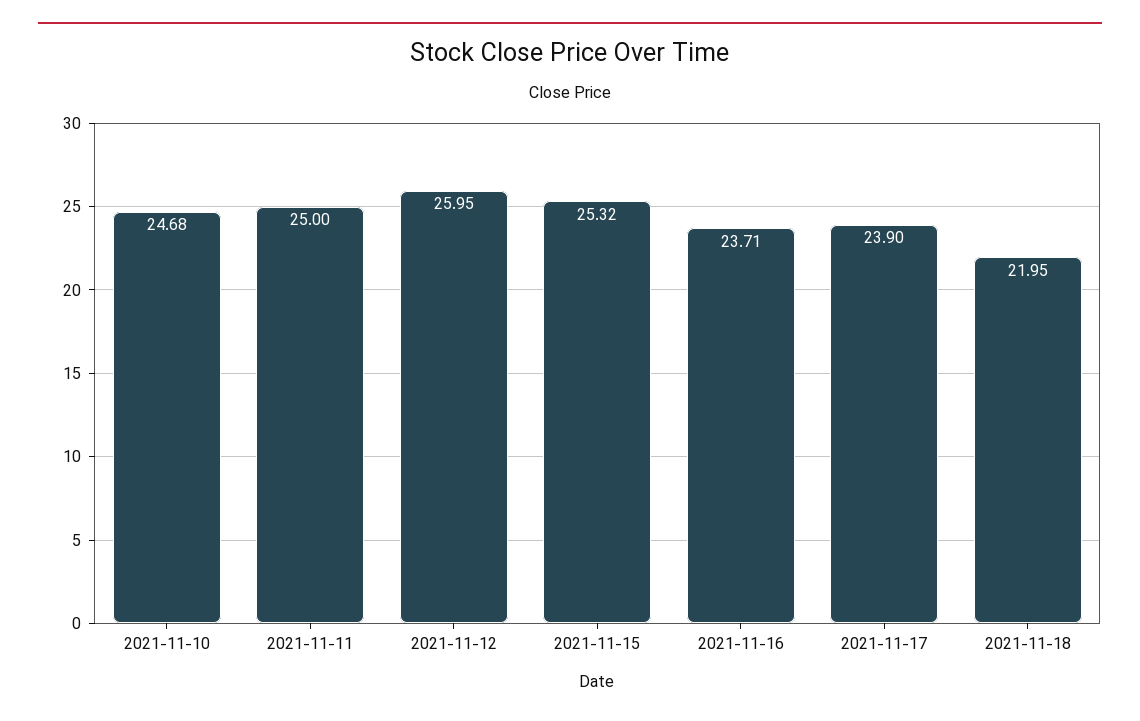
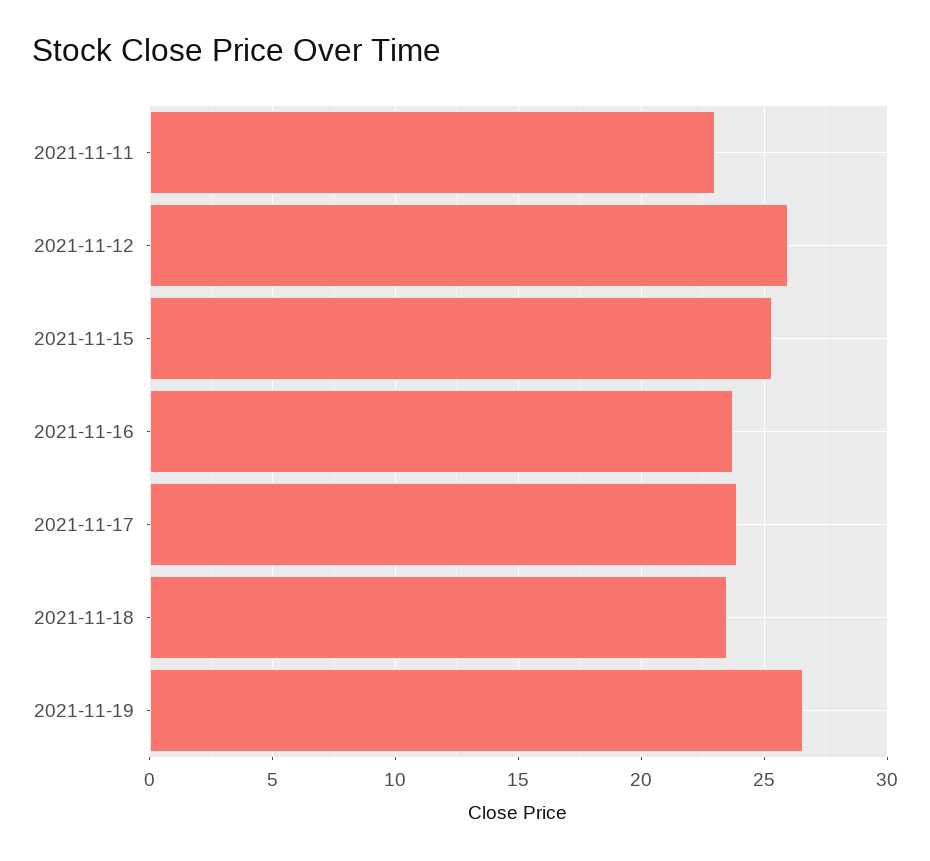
2021-11-10: 24.68 -> none
2021-11-11: 25 -> 23
2021-11-18: 21.95 -> 23.5
2021-11-19: none -> 26.5

